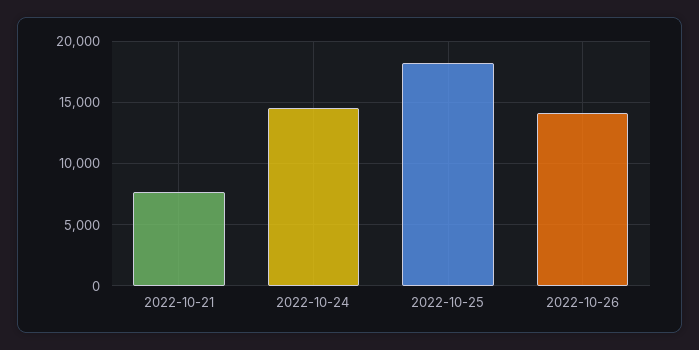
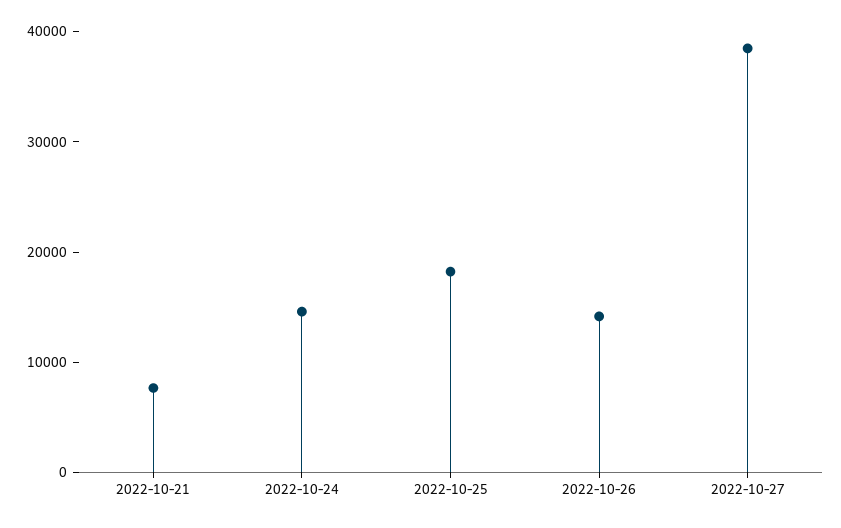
2022-10-27: none -> 38000

